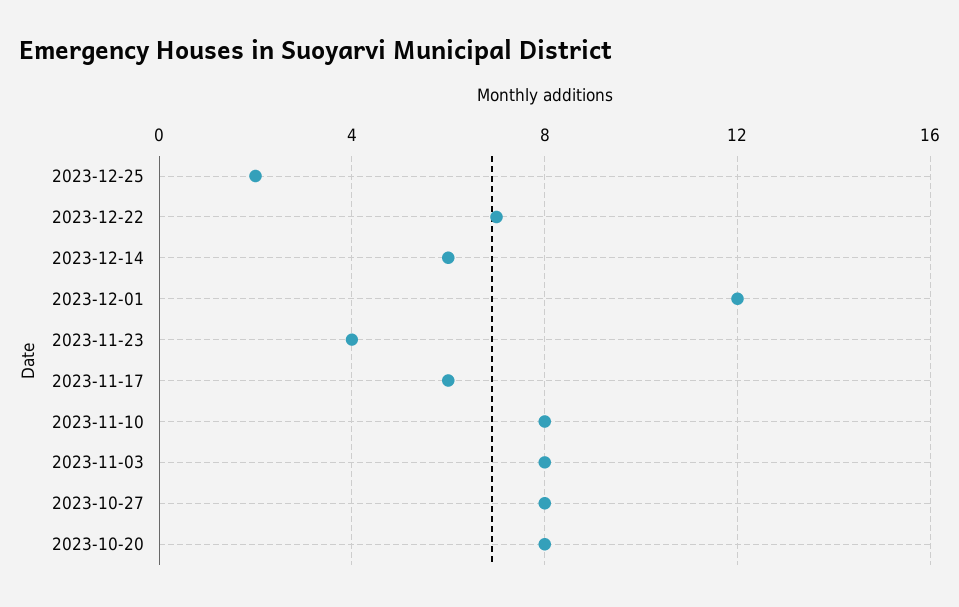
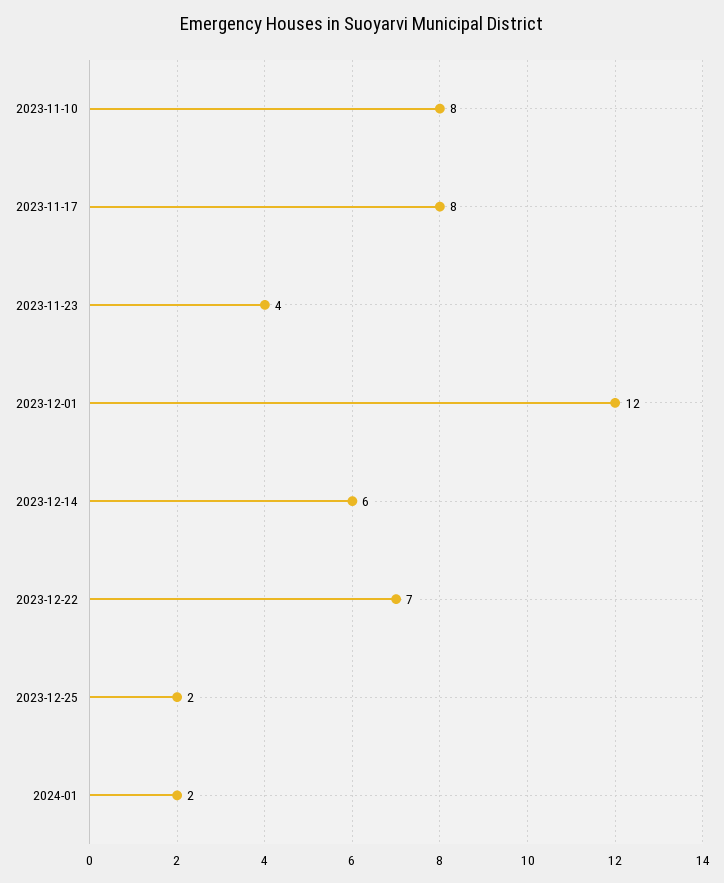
2023-11-17: 6 -> 8
2023-11-03: 8 -> none
2023-10-27: 8 -> none
2023-10-20: 8 -> none
2024-01: none -> 2

